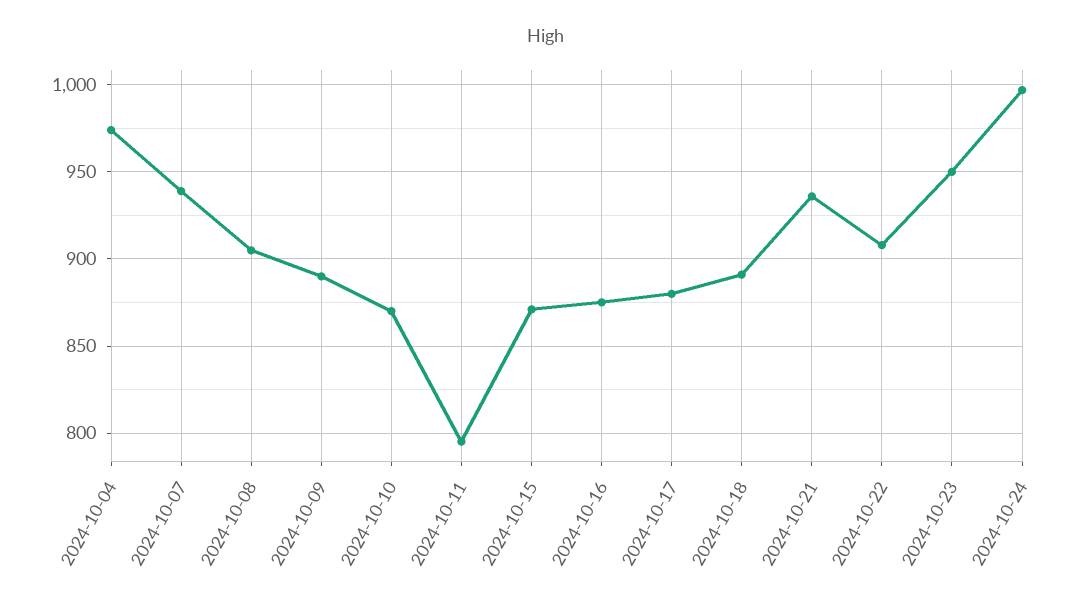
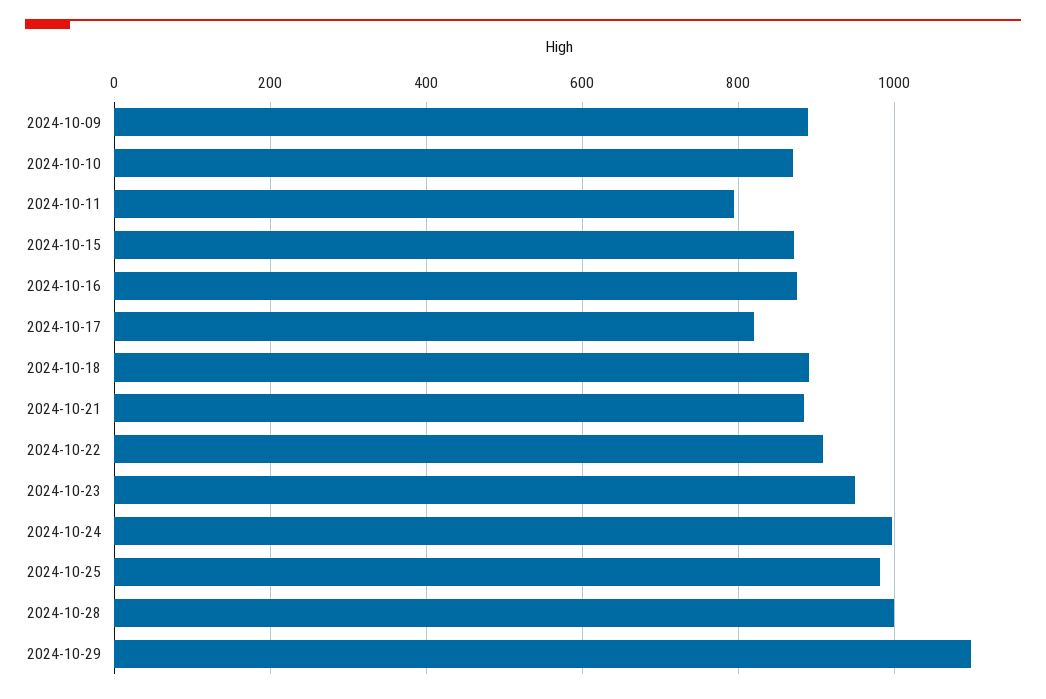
2024-10-04: 975 -> none
2024-10-07: 940 -> none
2024-10-08: 905 -> none
2024-10-17: 880 -> 820
2024-10-21: 935 -> 880
2024-10-25: none -> 980
2024-10-28: none -> 1000
2024-10-29: none -> 1100

